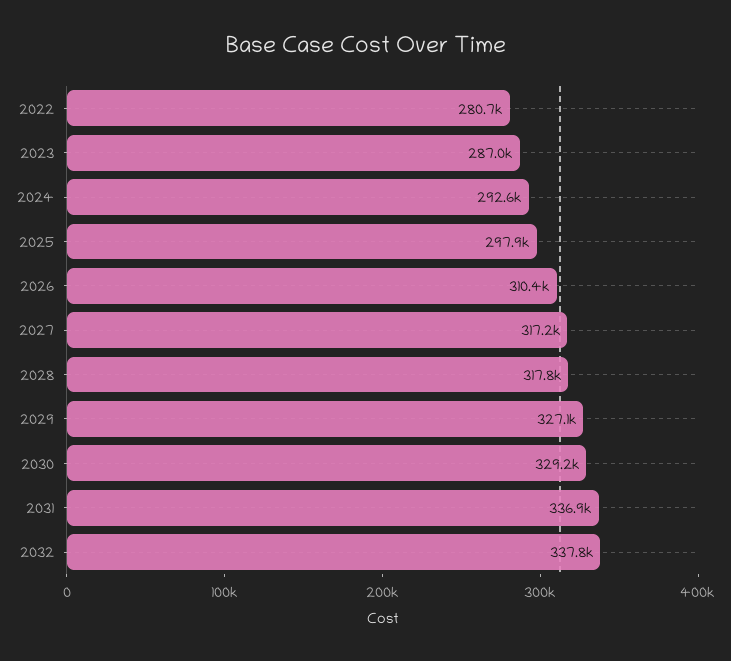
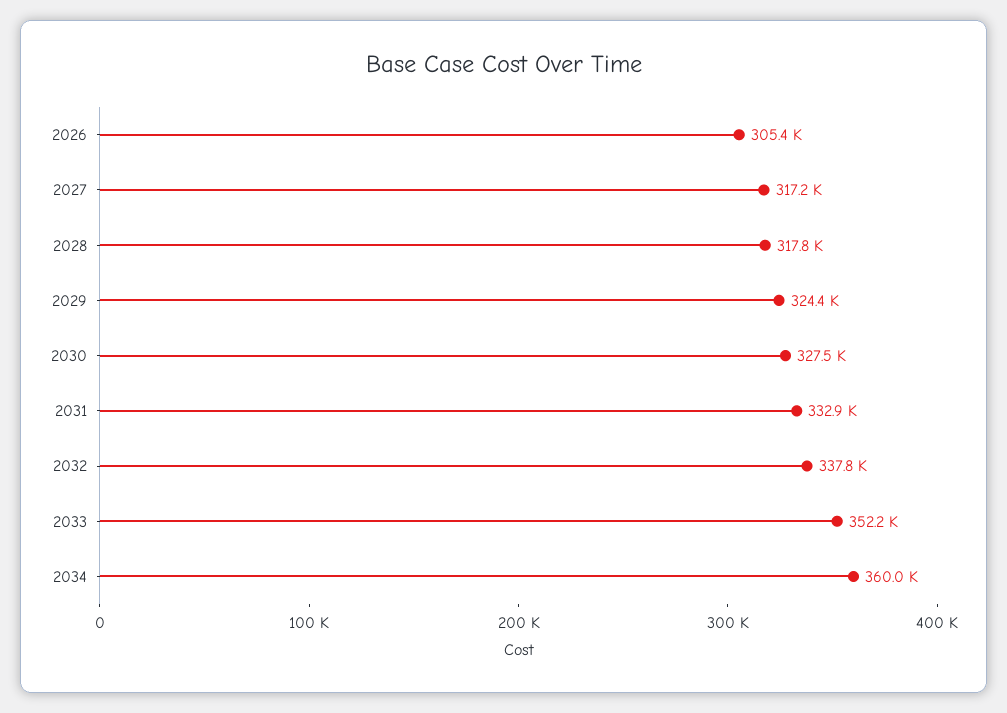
2022: 280700 -> none
2023: 287000 -> none
2024: 292600 -> none
2025: 297900 -> none
2026: 310400 -> 305400
2029: 327100 -> 324400
2030: 329200 -> 327500
2031: 336900 -> 332900
2033: none -> 352200
2034: none -> 360000

